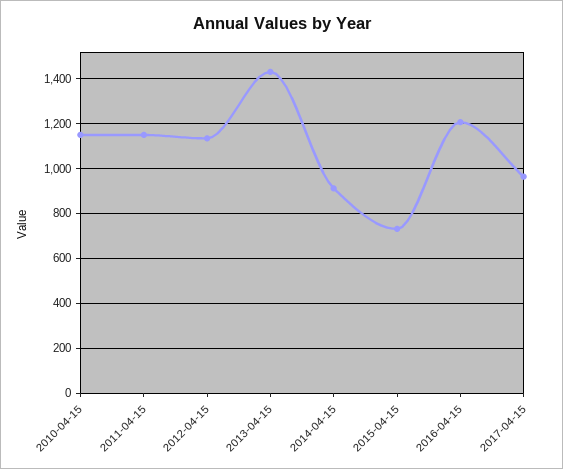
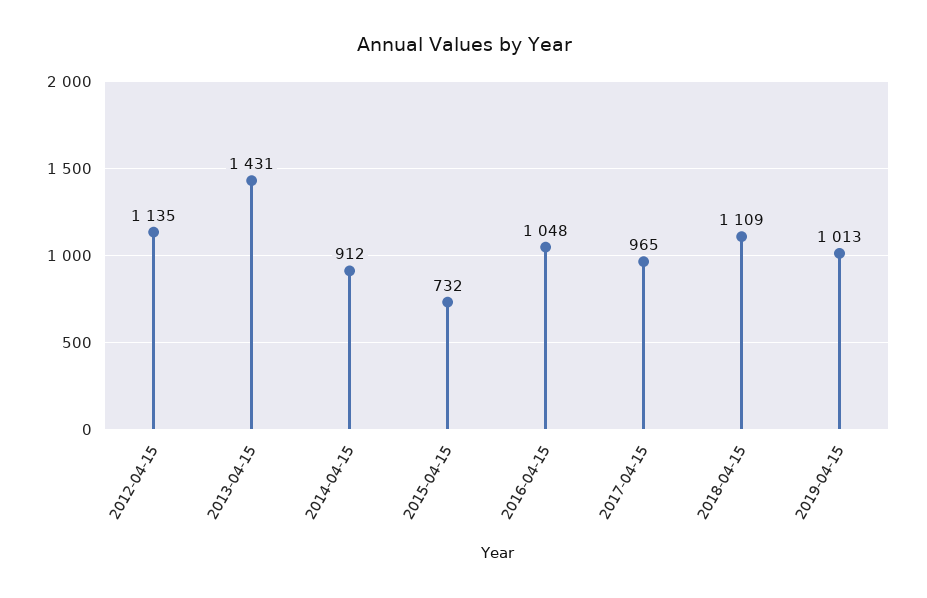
2010-04-15: 1150 -> none
2011-04-15: 1150 -> none
2016-04-15: 1200 -> 1048
2018-04-15: none -> 1109
2019-04-15: none -> 1013

